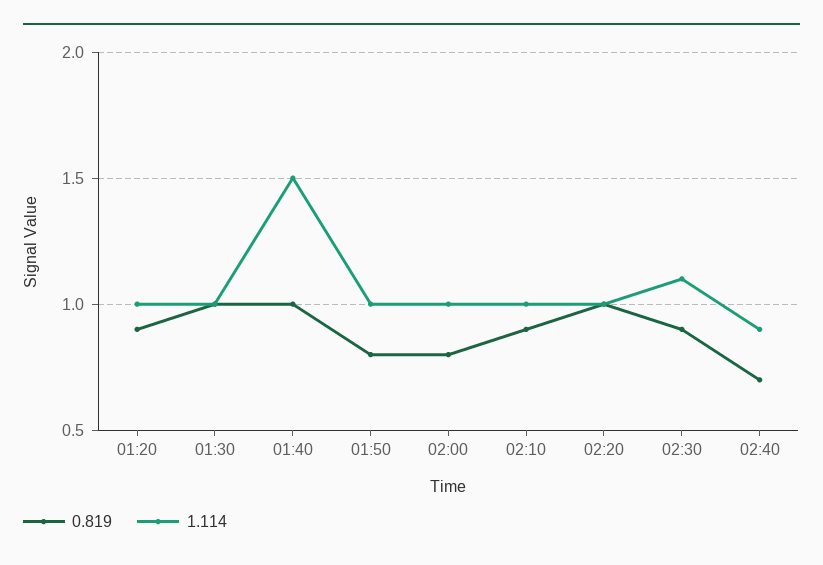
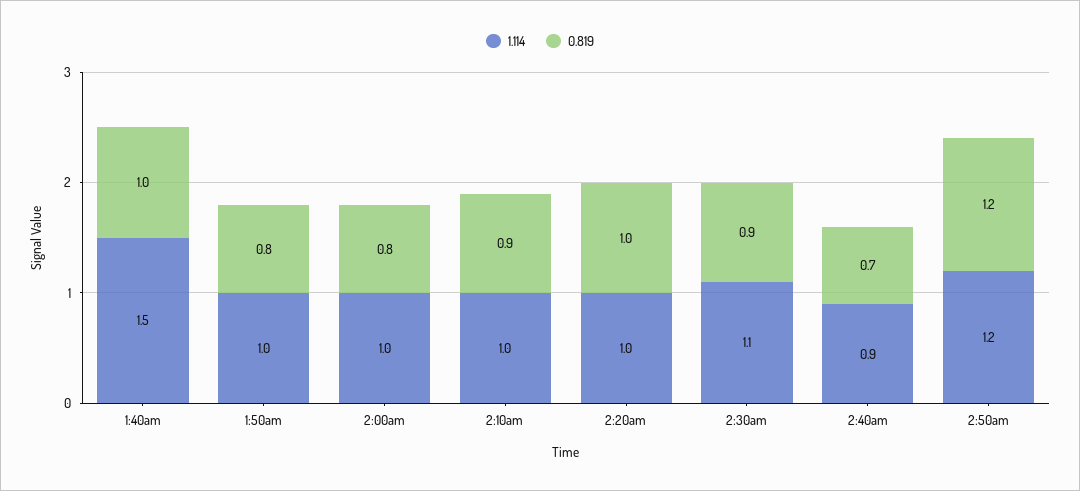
0.819, 01:20: 0.9 -> none
1.114, 01:20: 1 -> none
0.819, 01:30: 1 -> none
1.114, 01:30: 1 -> none
1.114, 2:50am: none -> 1.2
0.819, 2:50am: none -> 1.2

